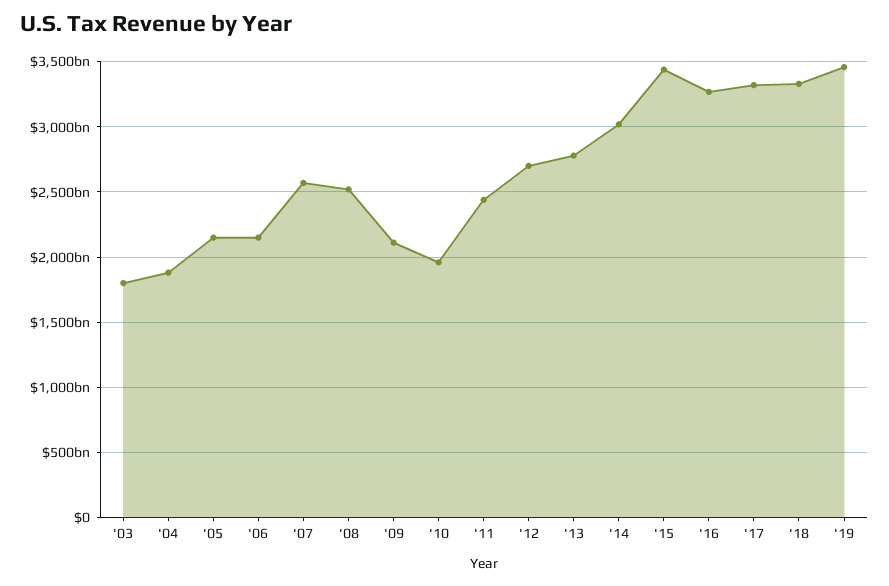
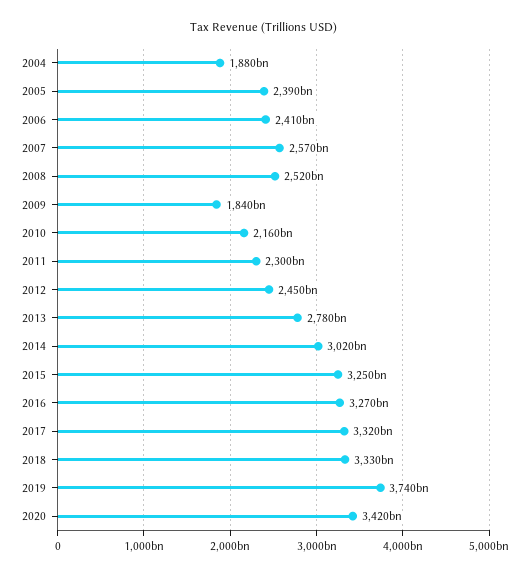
'03: 1800000000000 -> none
'05: 2150000000000 -> 2390000000000
'06: 2150000000000 -> 2410000000000
'09: 2100000000000 -> 1840000000000
'10: 1950000000000 -> 2160000000000
'11: 2450000000000 -> 2300000000000
'12: 2700000000000 -> 2450000000000
'15: 3450000000000 -> 3250000000000
'19: 3450000000000 -> 3740000000000
2020: none -> 3420000000000

